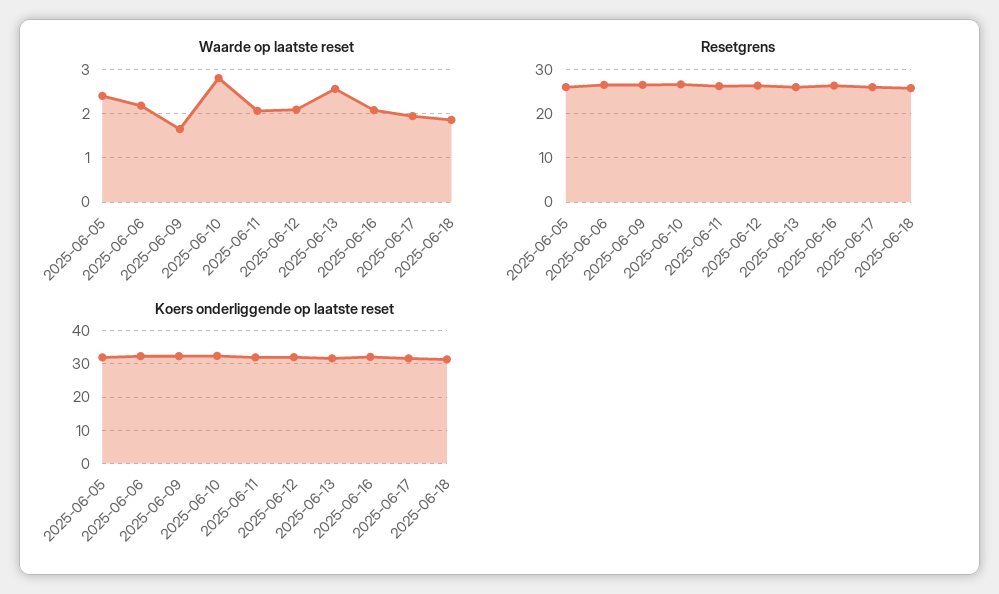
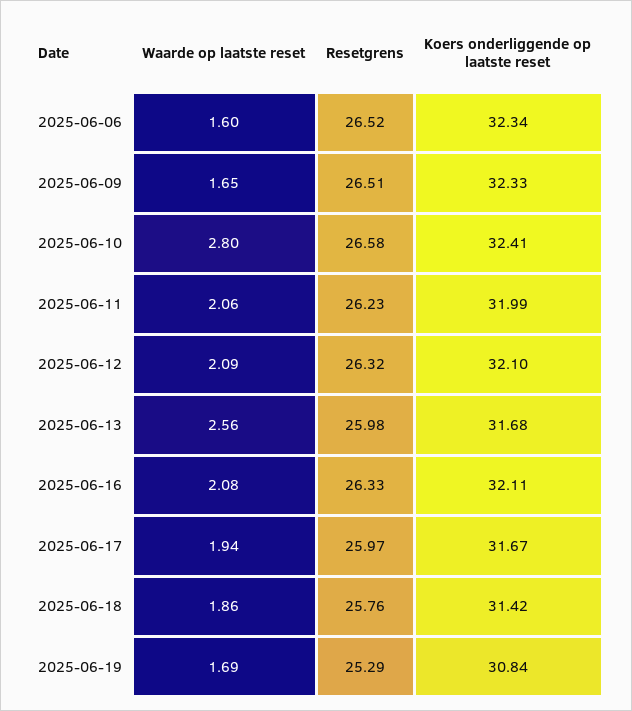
Waarde op laatste reset, 2025-06-05: 2.4 -> none
Waarde op laatste reset, 2025-06-06: 2.2 -> 1.6
Resetgrens, 2025-06-05: 26 -> none
Koers onderliggende op laatste reset, 2025-06-05: 32 -> none
Waarde op laatste reset, 2025-06-19: none -> 1.69
Resetgrens, 2025-06-19: none -> 25.29
Koers onderliggende op laatste reset, 2025-06-19: none -> 30.84

